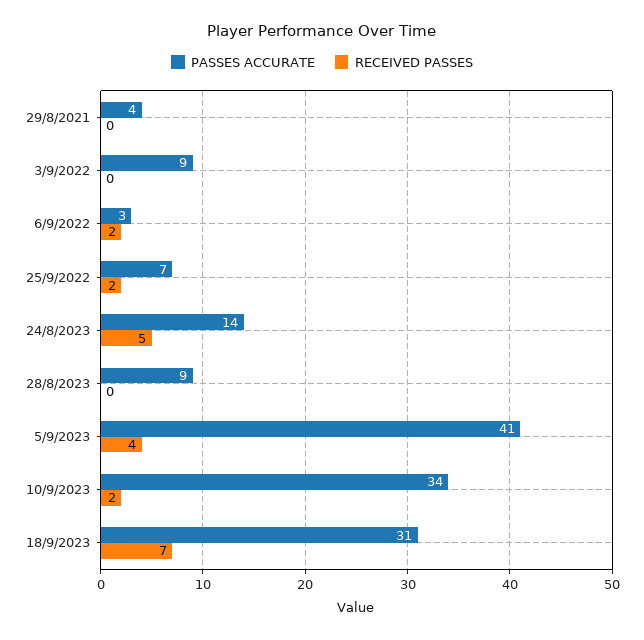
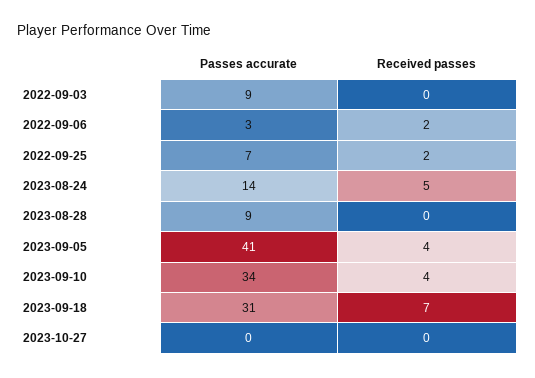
PASSES ACCURATE, 29/8/2021: 4 -> none
RECEIVED PASSES, 29/8/2021: 0 -> none
RECEIVED PASSES, 10/9/2023: 2 -> 4
PASSES ACCURATE, 2023-10-27: none -> 0
RECEIVED PASSES, 2023-10-27: none -> 0

